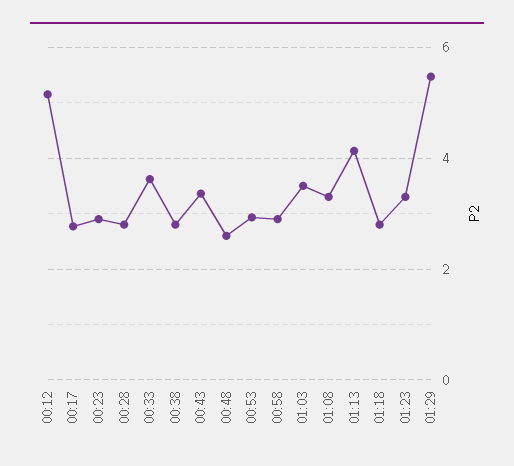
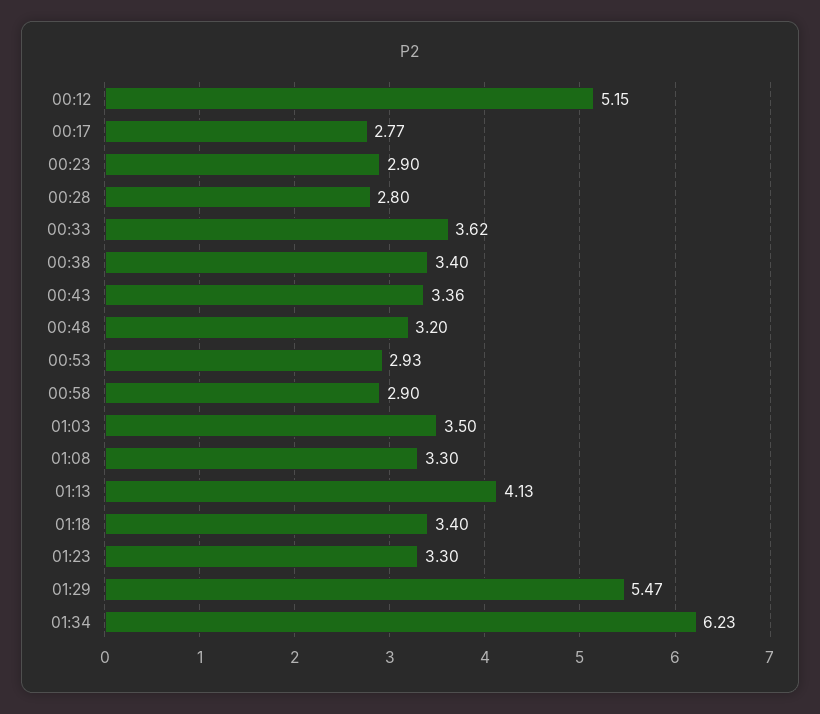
00:38: 2.8 -> 3.4
00:48: 2.6 -> 3.2
01:18: 2.8 -> 3.4
01:34: none -> 6.23

